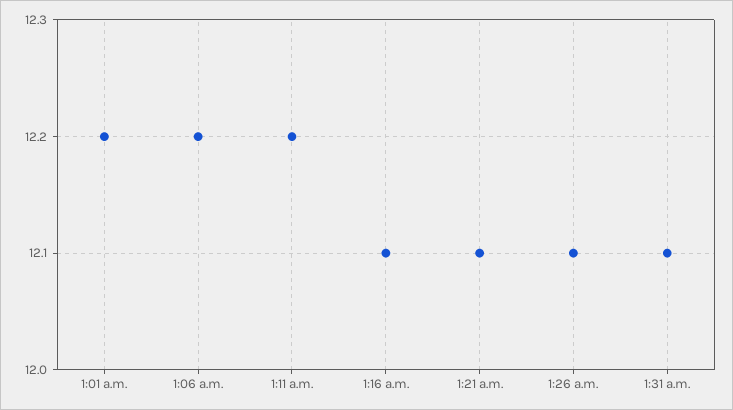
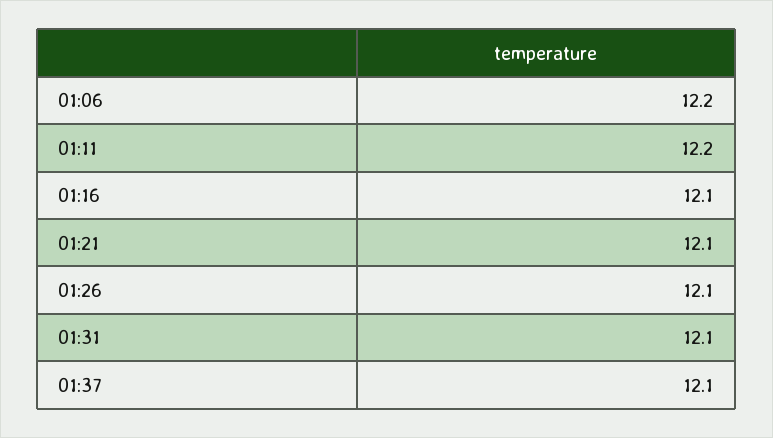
1:01 a.m.: 12.2 -> none
01:37: none -> 12.1

